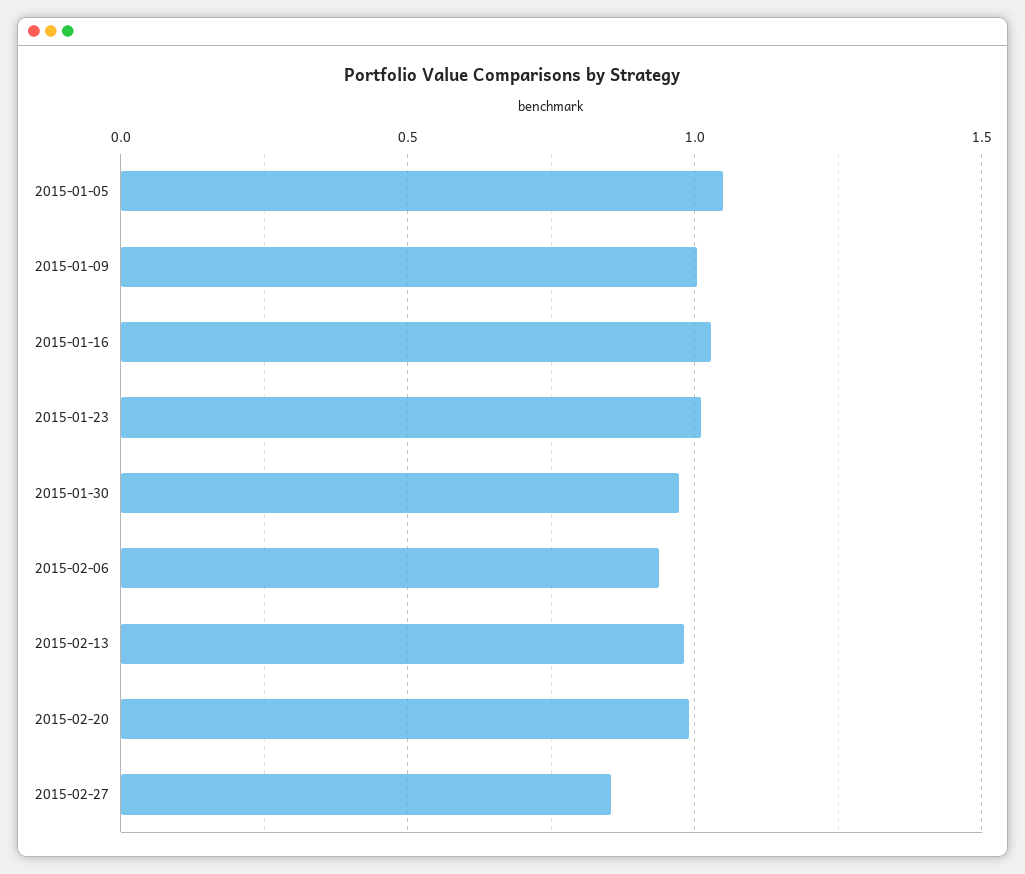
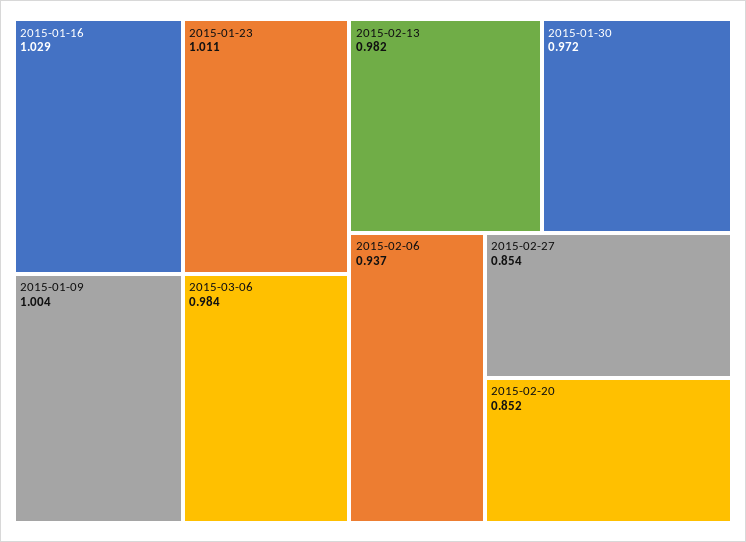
2015-01-05: 1.05 -> none
2015-02-20: 1 -> 0.852
2015-03-06: none -> 0.984

